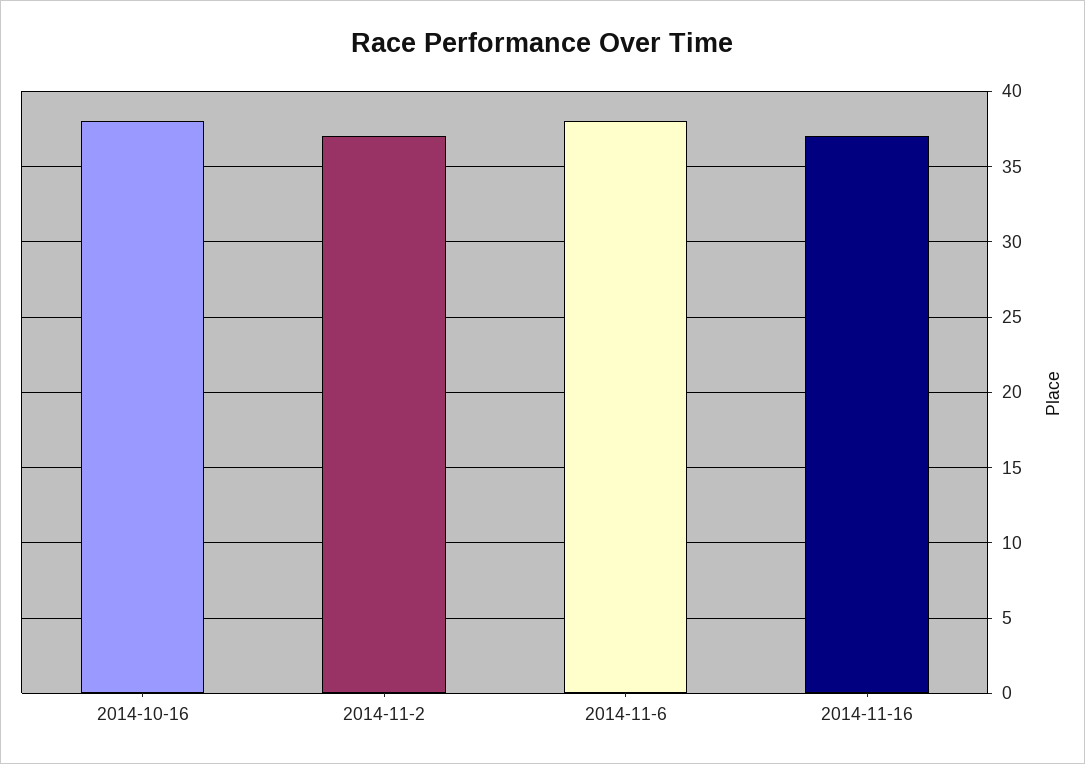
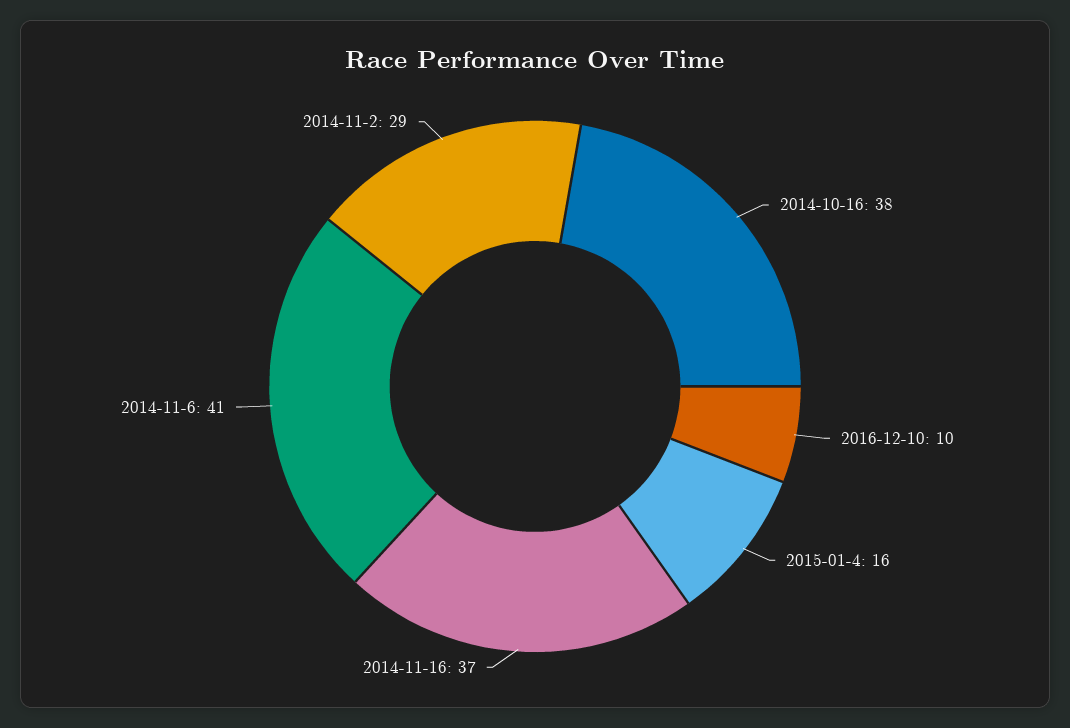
2014-11-2: 37 -> 29
2014-11-6: 38 -> 41
2016-12-10: none -> 10
2015-01-4: none -> 16

